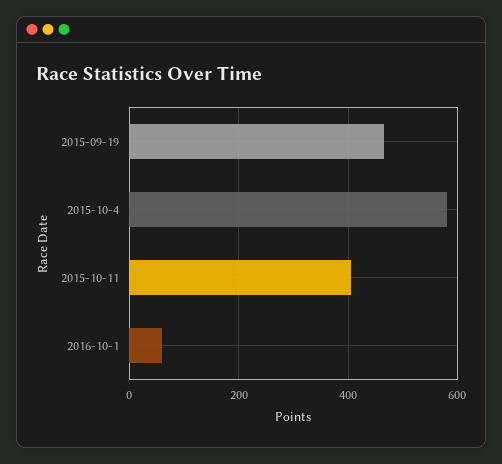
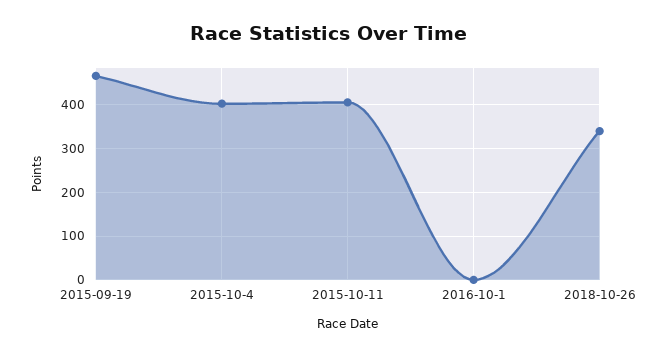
2015-10-4: 580 -> 400
2016-10-1: 60 -> 0
2018-10-26: none -> 340

